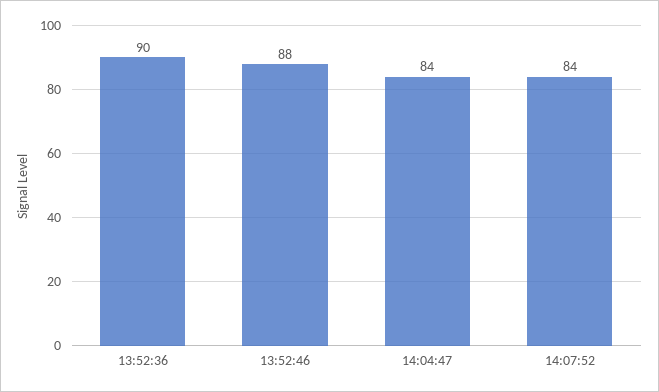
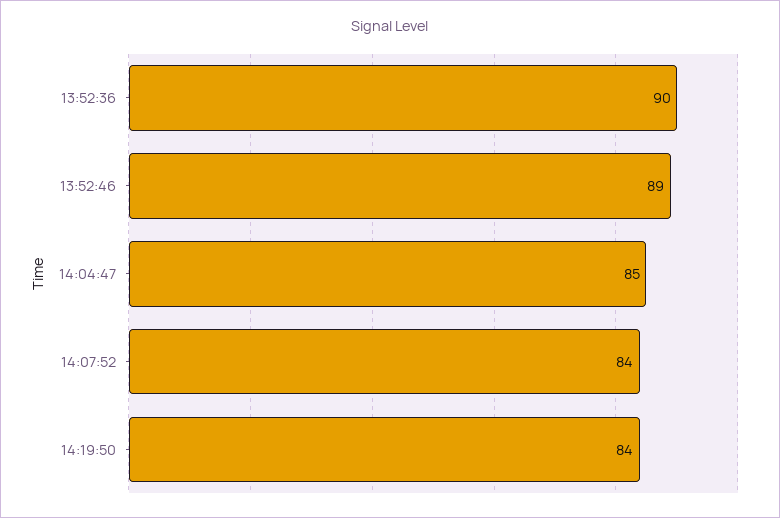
13:52:46: 88 -> 89
14:04:47: 84 -> 85
14:19:50: none -> 84

